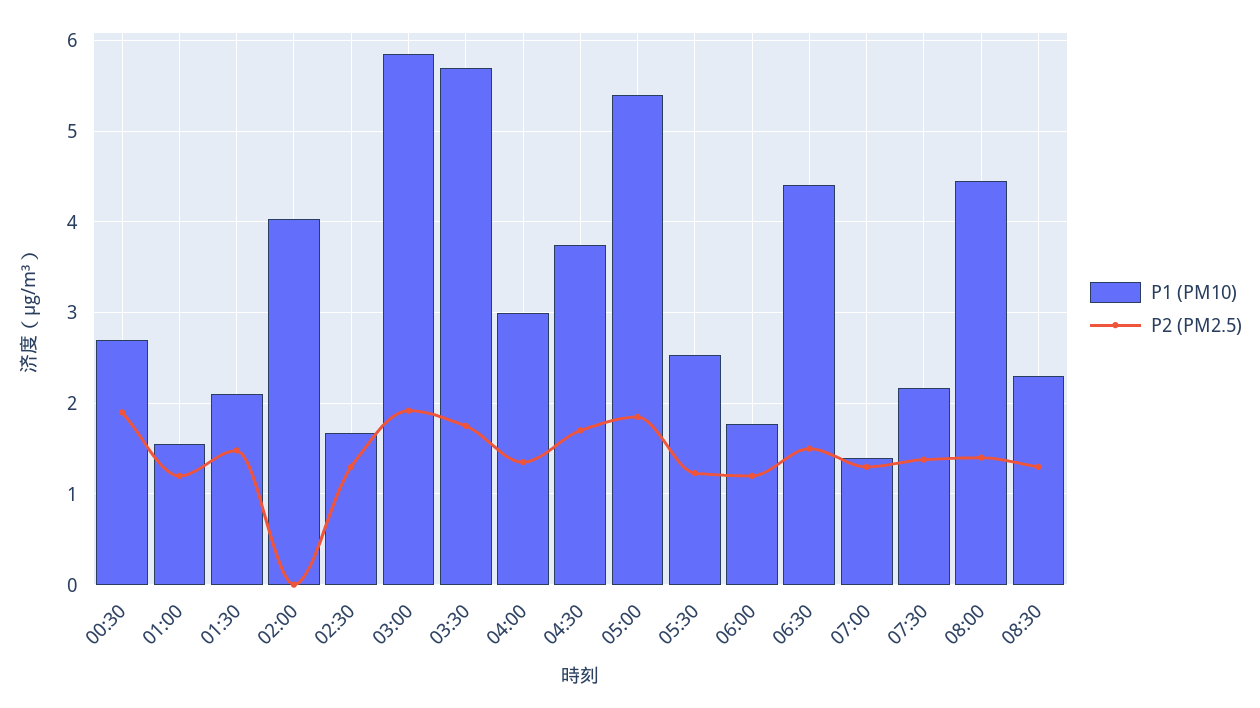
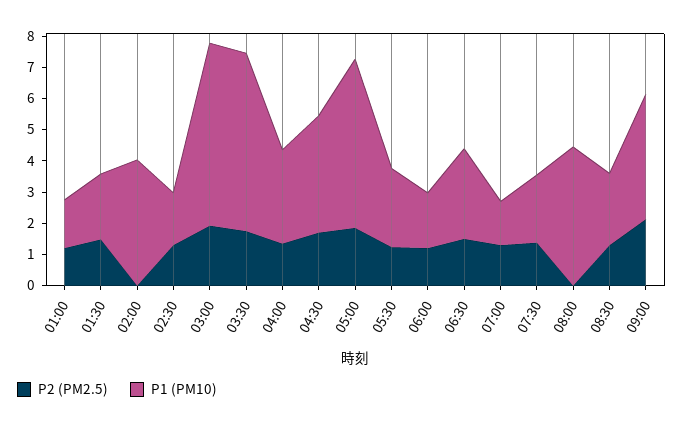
P1 (PM10), 00:30: 2.7 -> none
P2 (PM2.5), 00:30: 1.9 -> none
P1 (PM10), 06:30: 4.4 -> 3
P2 (PM2.5), 08:00: 1.4 -> 0
P2 (PM2.5), 09:00: none -> 2
P1 (PM10), 09:00: none -> 4

